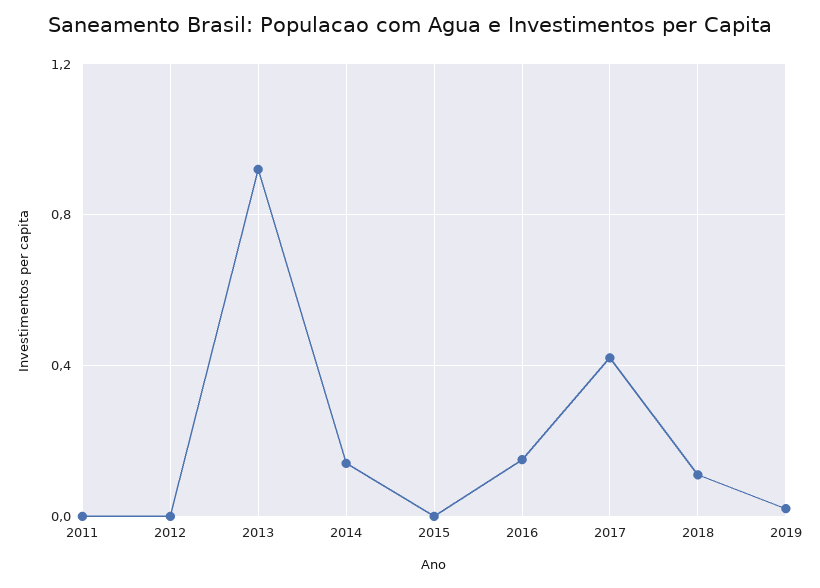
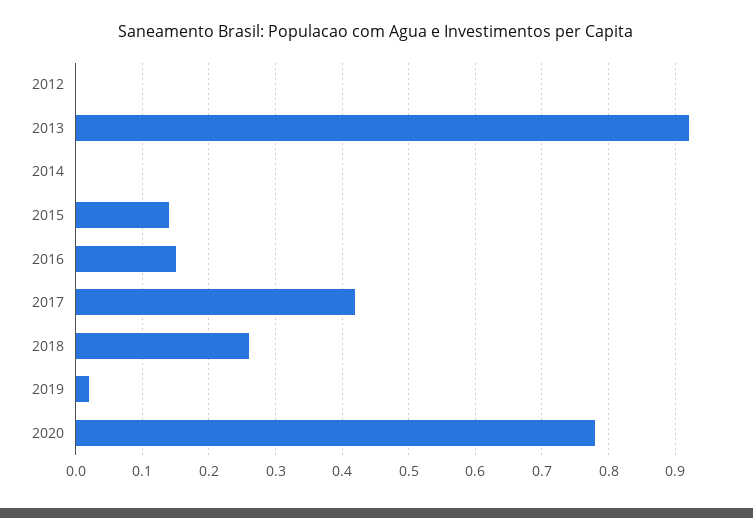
2011: 0 -> none
2014: 0.15 -> 0
2015: 0 -> 0.14
2018: 0.1 -> 0.26
2020: none -> 0.78

